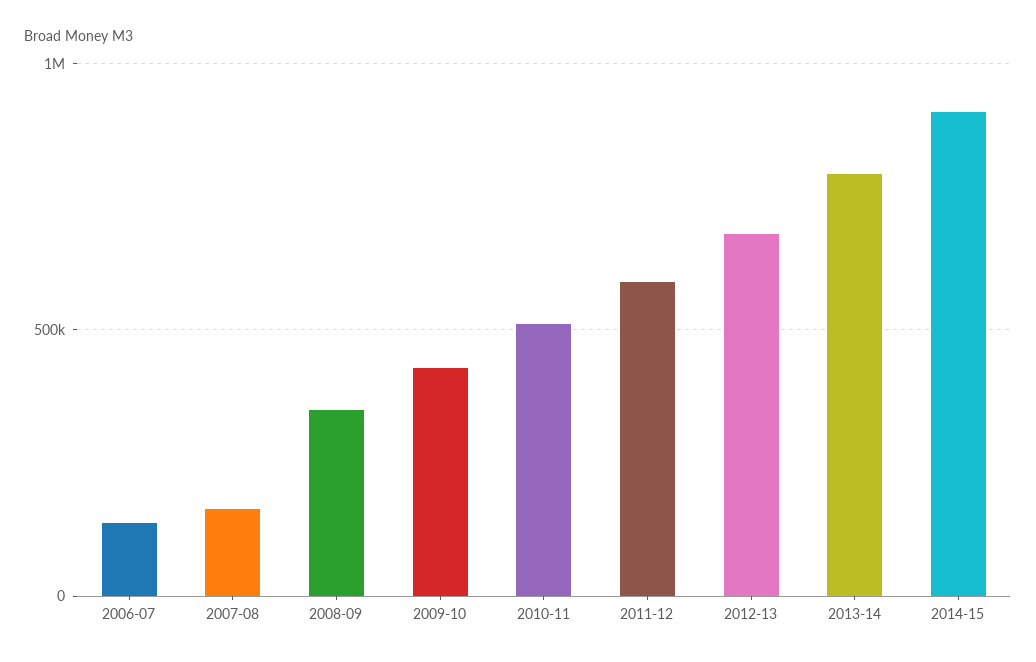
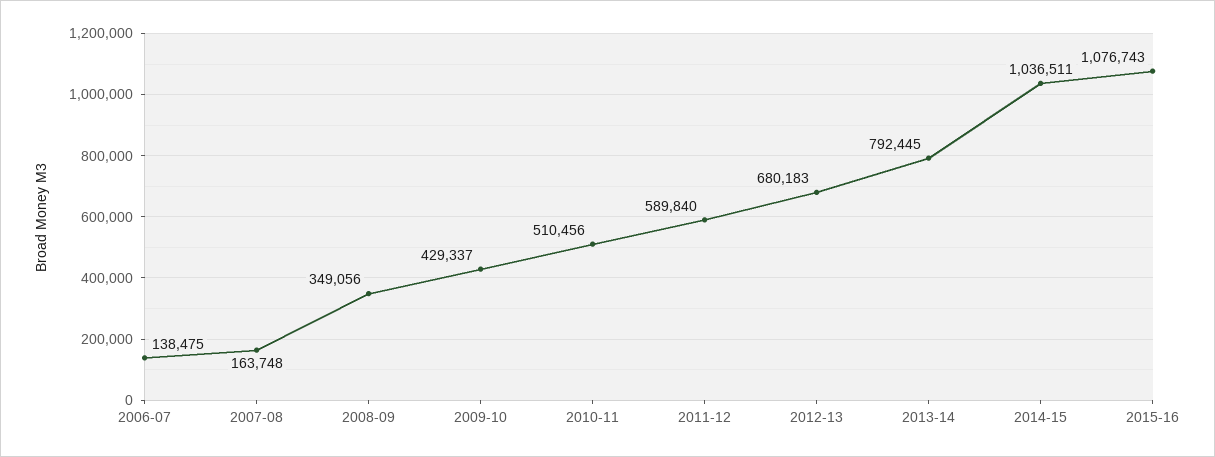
2014-15: 900000 -> 1036511
2015-16: none -> 1076743

